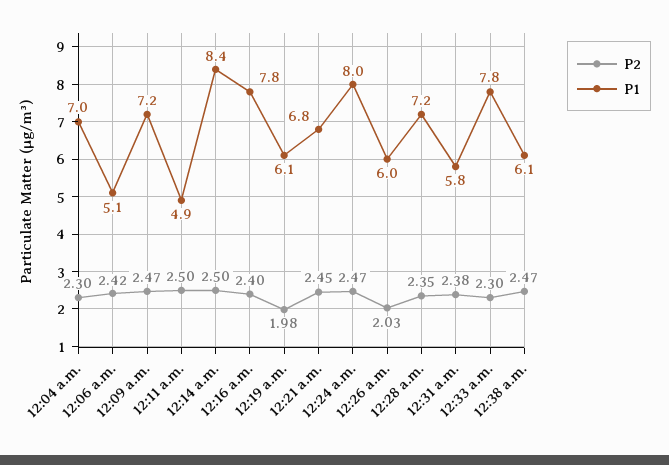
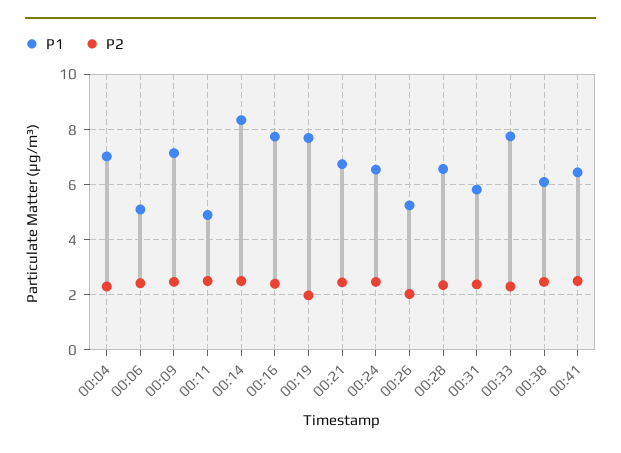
P1, 12:19 a.m.: 6.1 -> 7.75
P1, 12:24 a.m.: 8 -> 6.5
P1, 12:26 a.m.: 6 -> 5.25
P1, 12:28 a.m.: 7.2 -> 6.5
P1, 00:41: none -> 6.5
P2, 00:41: none -> 2.5

